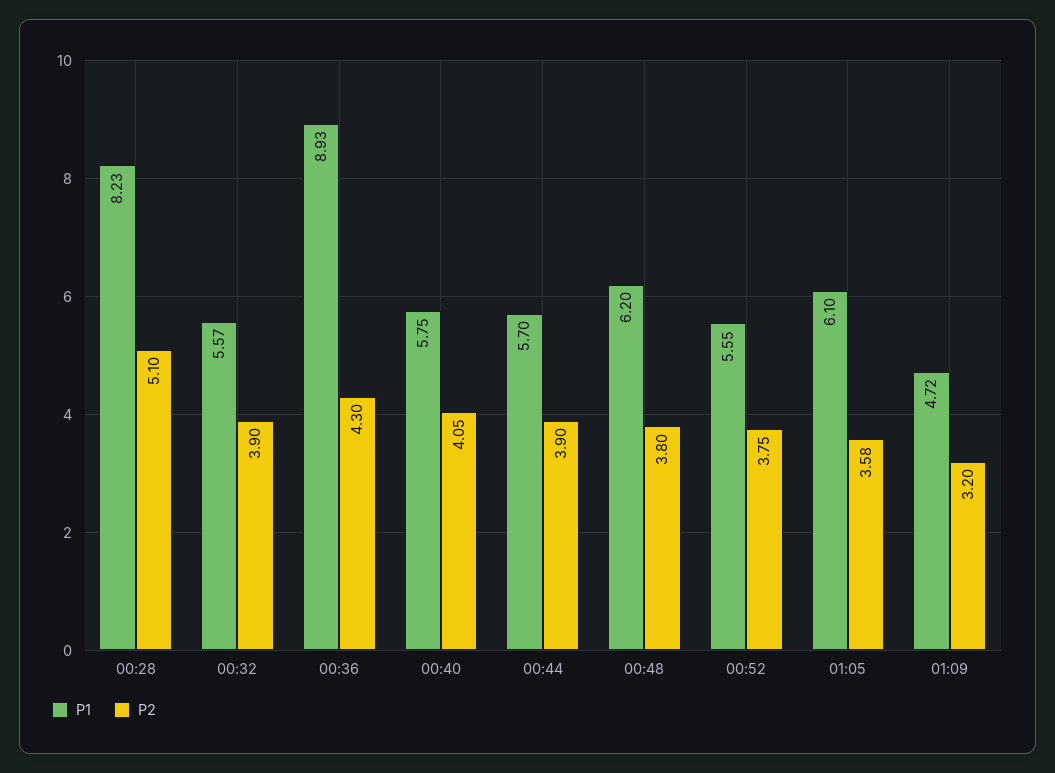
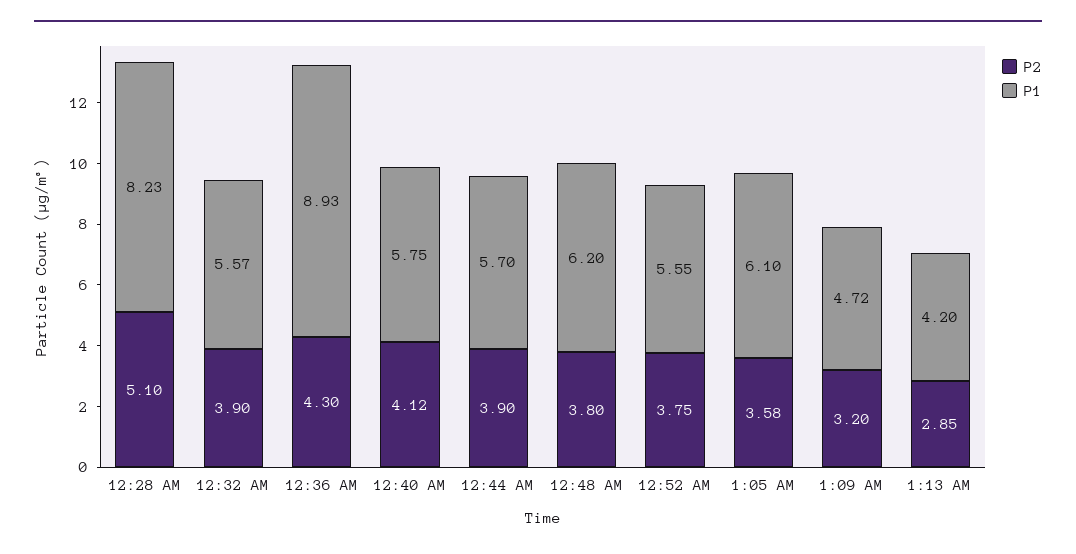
P2, 00:40: 4.05 -> 4.12
P2, 1:13 AM: none -> 2.85
P1, 1:13 AM: none -> 4.2

